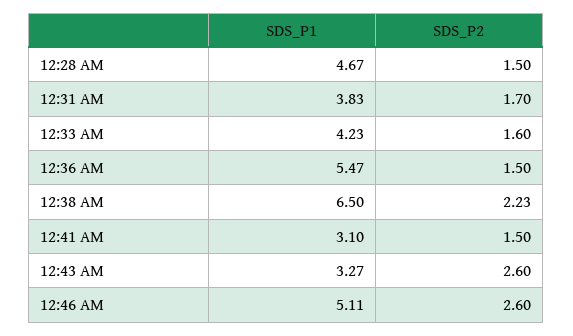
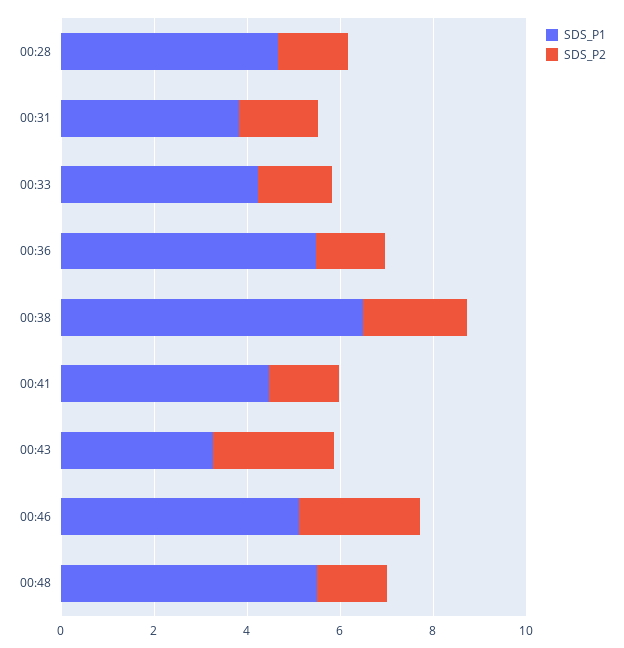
SDS_P1, 12:41 AM: 3.1 -> 4.5
SDS_P1, 00:48: none -> 5.5
SDS_P2, 00:48: none -> 1.5

